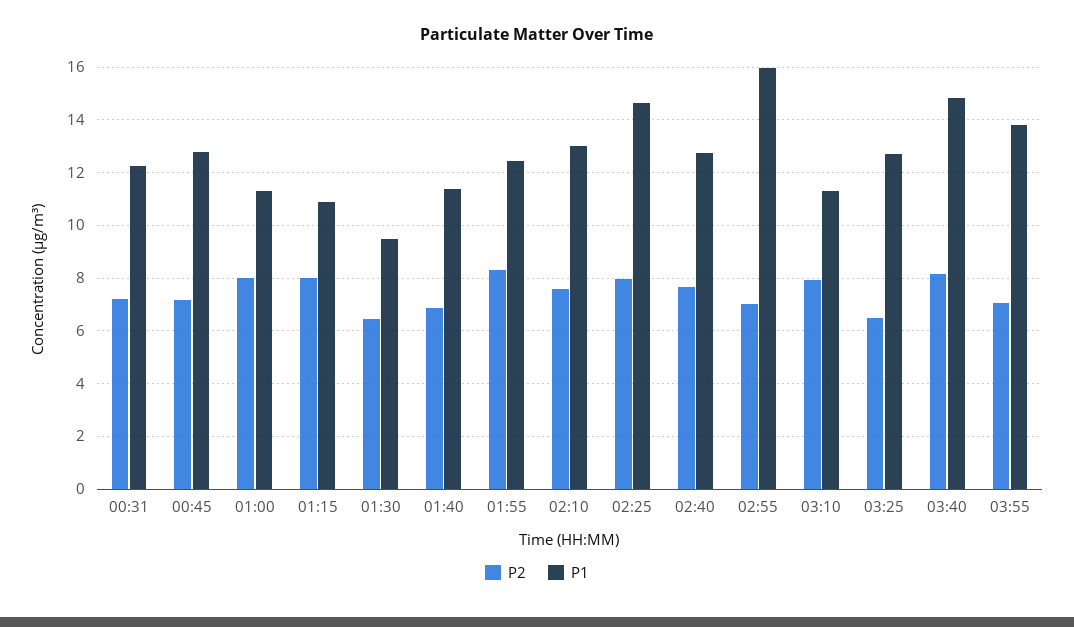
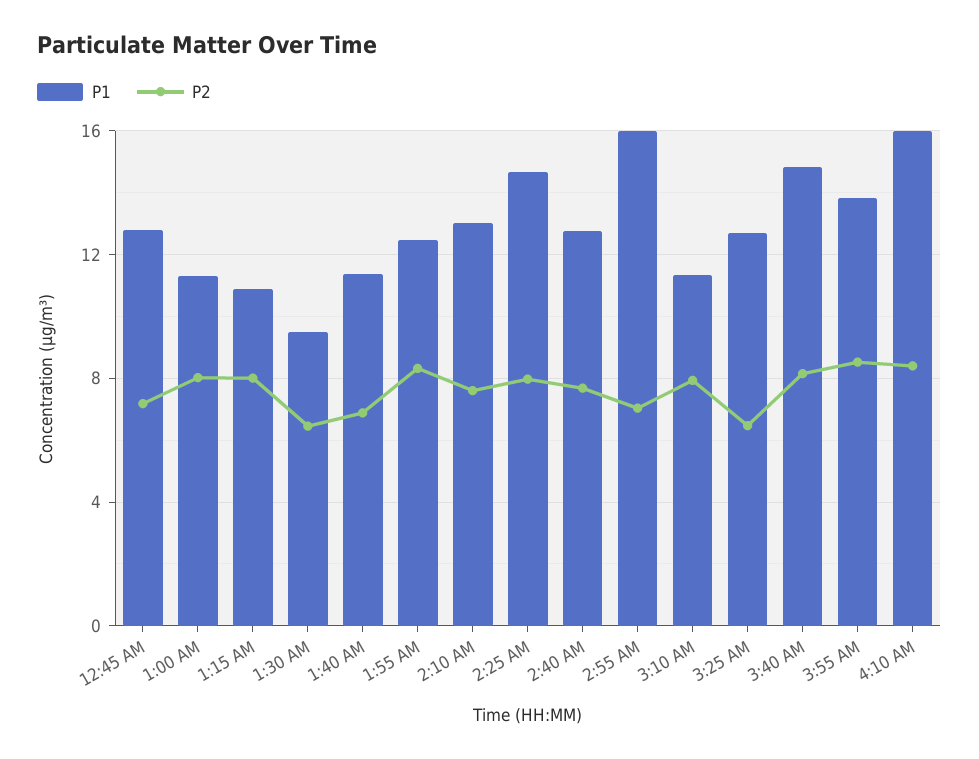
P2, 00:31: 7.25 -> none
P1, 00:31: 12.25 -> none
P2, 03:55: 7 -> 8.5
P1, 4:10 AM: none -> 16
P2, 4:10 AM: none -> 8.5

